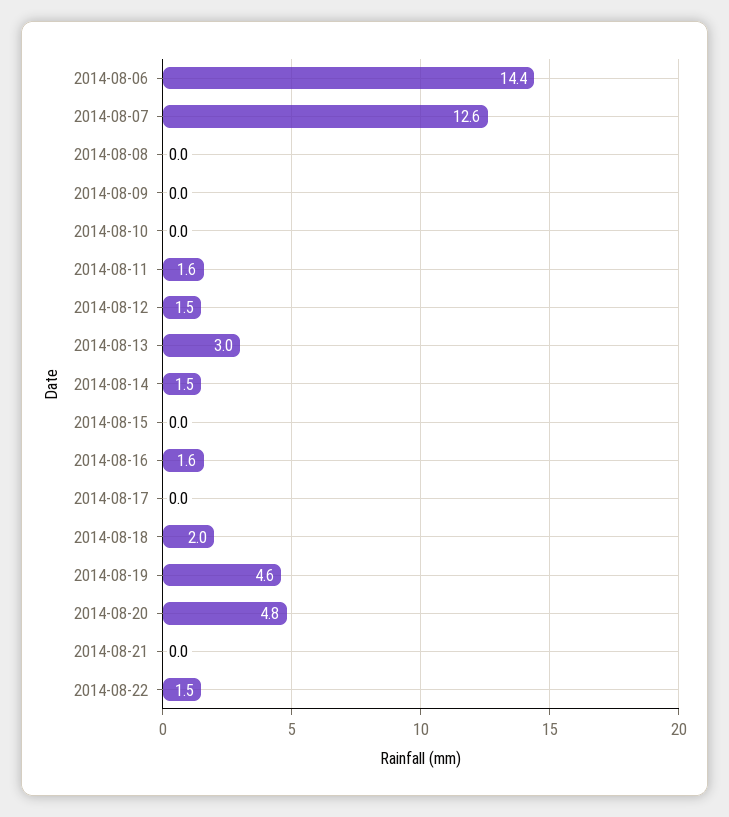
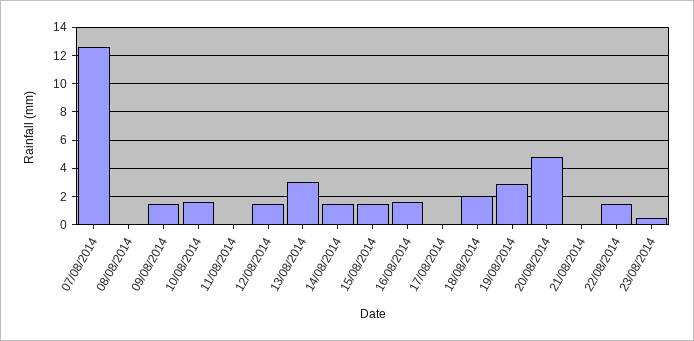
2014-08-06: 14.4 -> none
2014-08-09: 0 -> 1.5
2014-08-10: 0 -> 1.5
2014-08-11: 1.6 -> 0
2014-08-15: 0 -> 1.5
2014-08-19: 4.6 -> 3
23/08/2014: none -> 0.5

